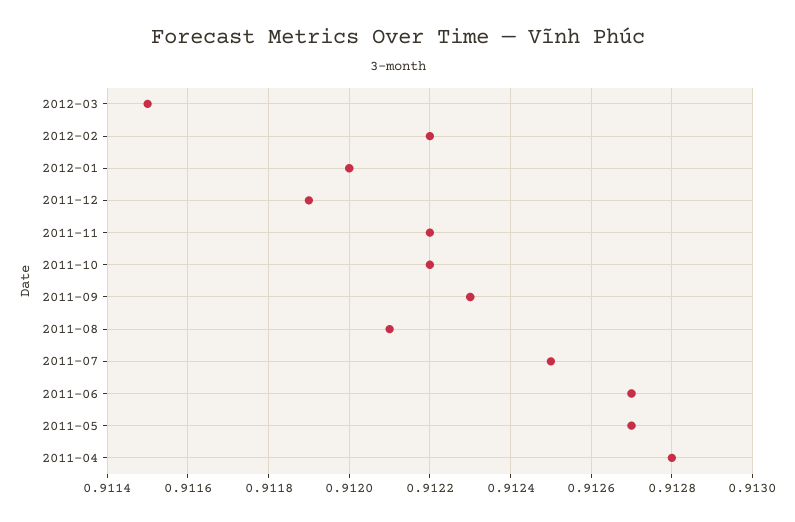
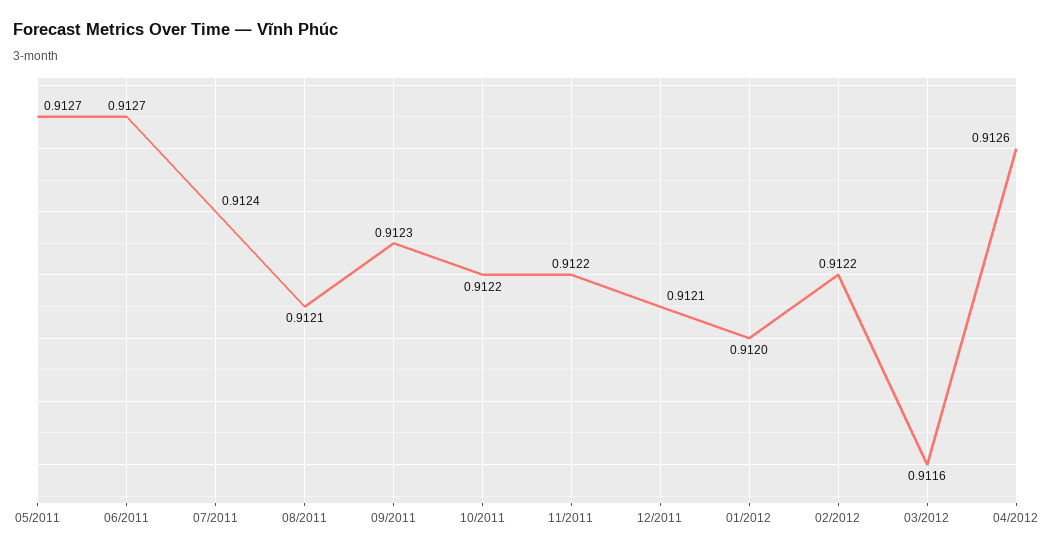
2012-03: 0.9115 -> 0.9116
2011-12: 0.9119 -> 0.9121
2011-07: 0.9125 -> 0.9124
2011-04: 0.9128 -> none
04/2012: none -> 0.9126

